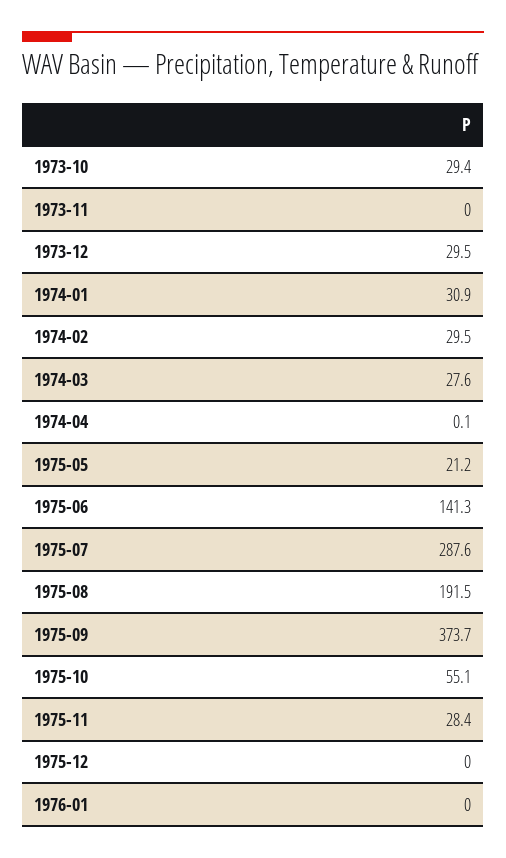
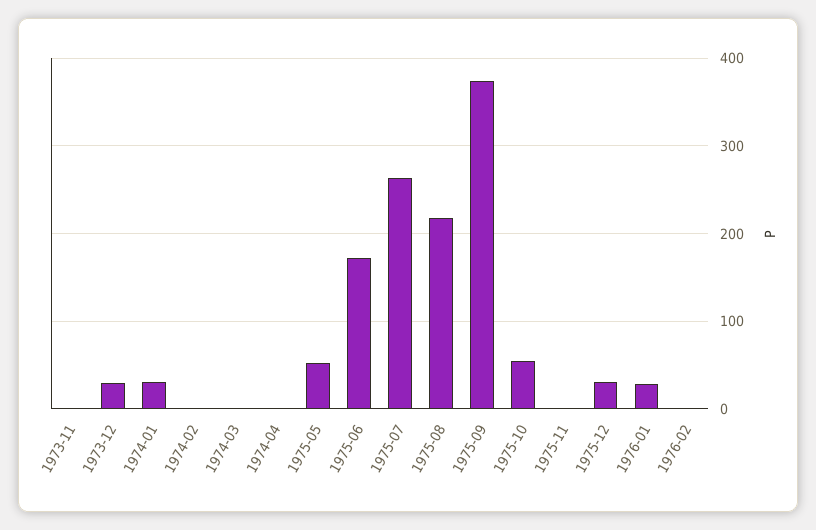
1973-10: 29.4 -> none
1974-02: 29.5 -> 0
1974-03: 27.6 -> 0
1975-05: 21.2 -> 50
1975-06: 141.3 -> 170
1975-07: 287.6 -> 260
1975-08: 191.5 -> 220
1975-11: 28.4 -> 0
1975-12: 0 -> 30
1976-01: 0 -> 30
1976-02: none -> 0

